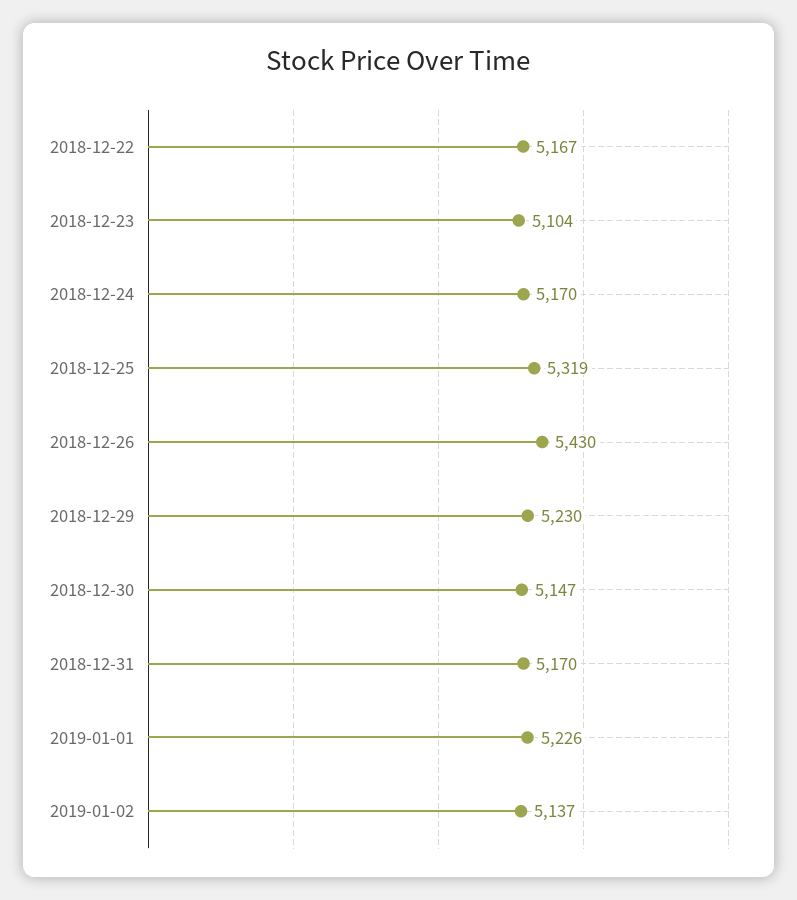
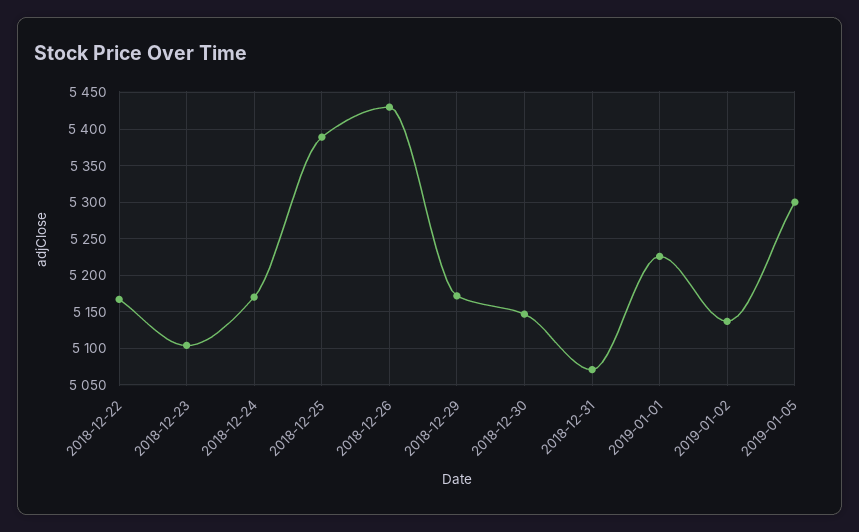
2018-12-25: 5319 -> 5390
2018-12-29: 5230 -> 5170
2018-12-31: 5170 -> 5070
2019-01-05: none -> 5300

